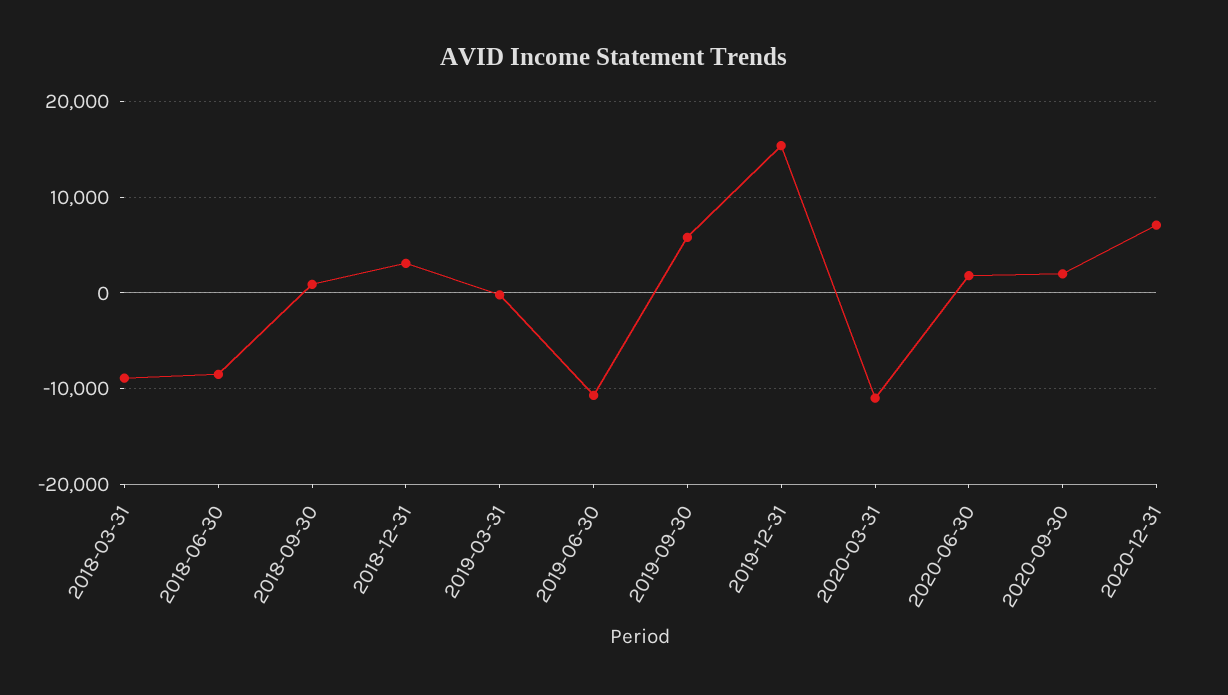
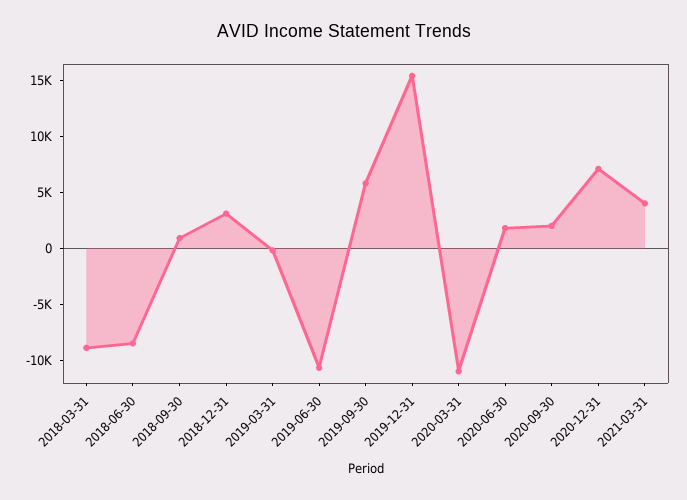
2021-03-31: none -> 4000

